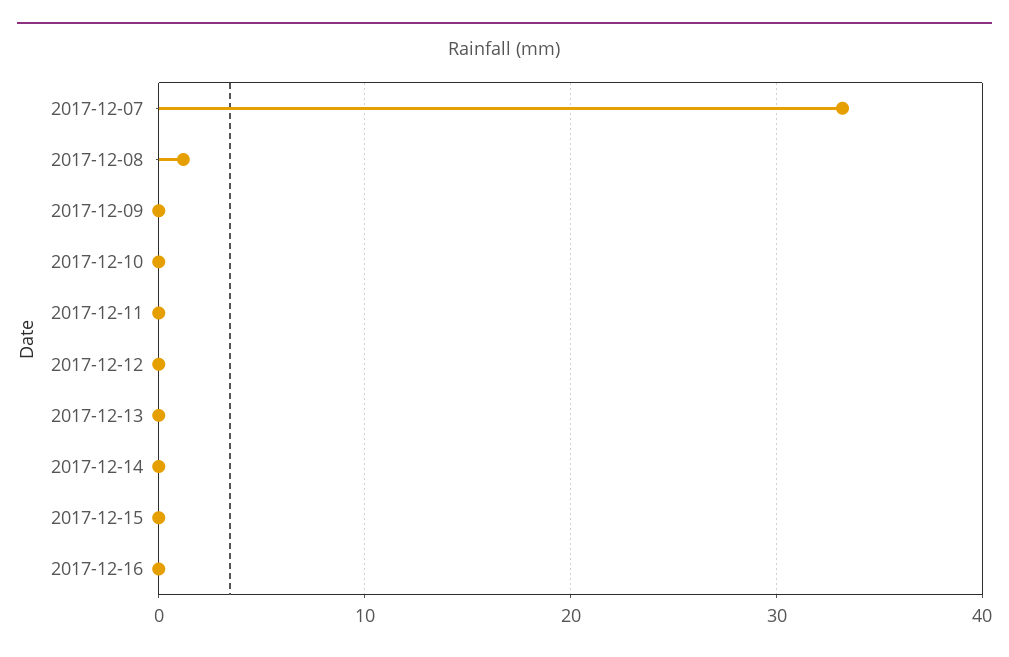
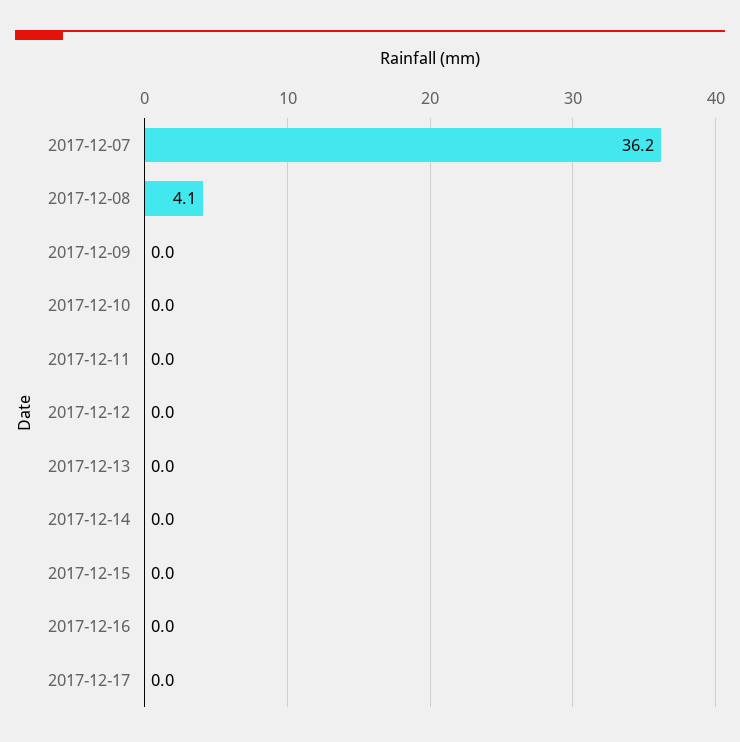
2017-12-07: 33 -> 36.2
2017-12-08: 1 -> 4.1
2017-12-17: none -> 0

